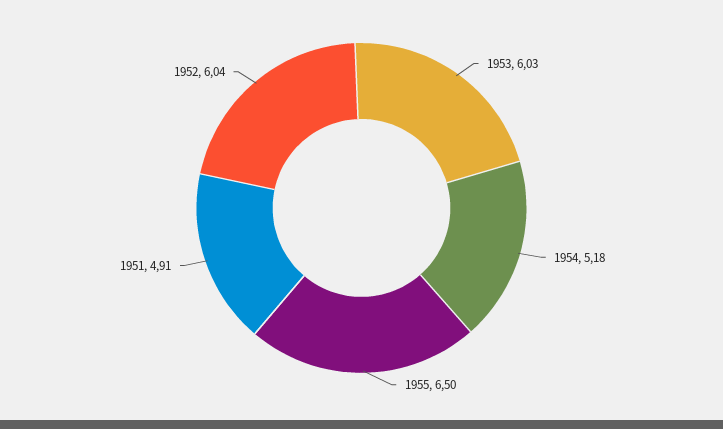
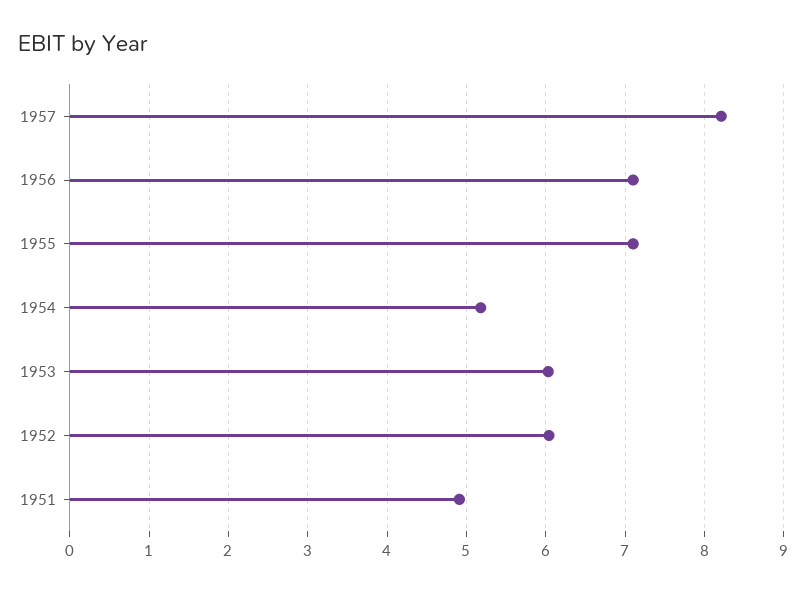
1955: 6.5 -> 7.1
1957: none -> 8.2
1956: none -> 7.1

